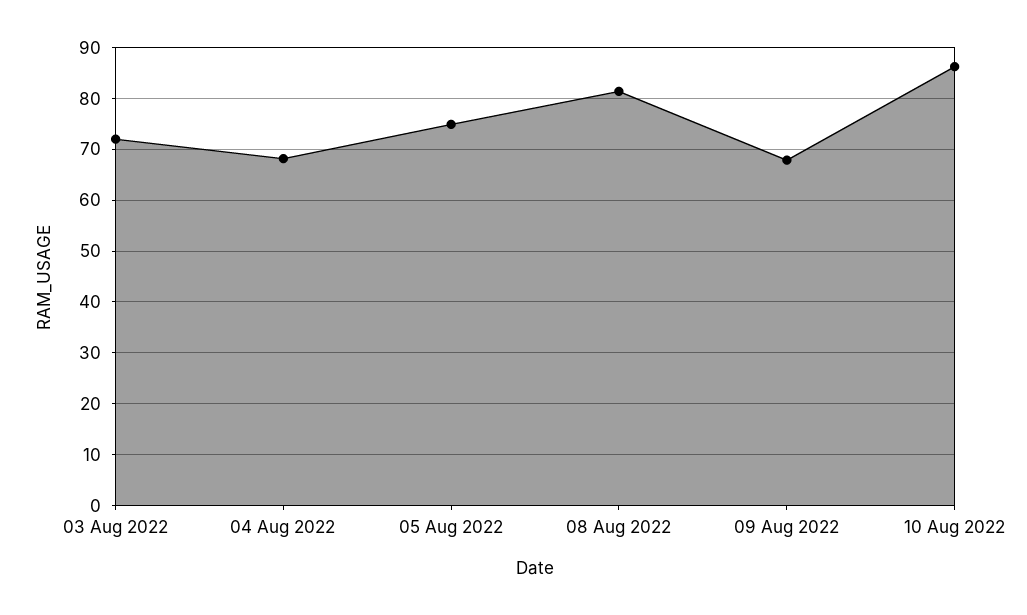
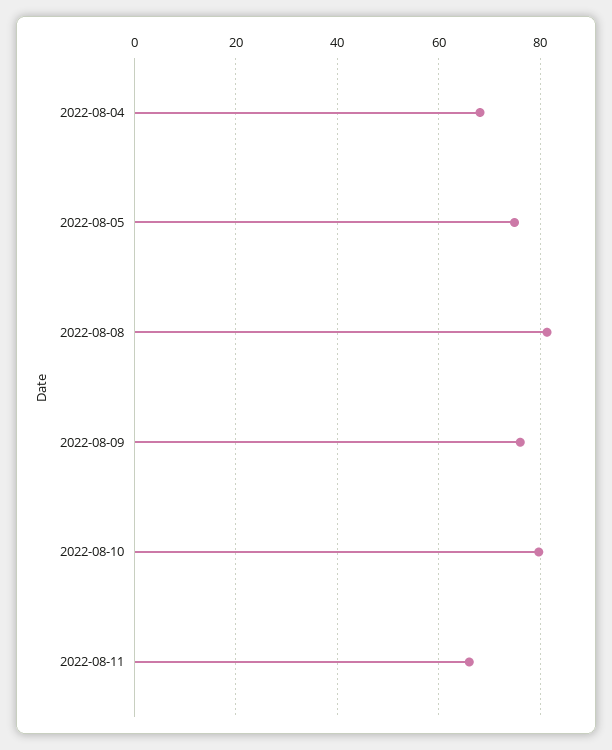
03 Aug 2022: 72 -> none
09 Aug 2022: 68 -> 76
10 Aug 2022: 86 -> 80
2022-08-11: none -> 66

